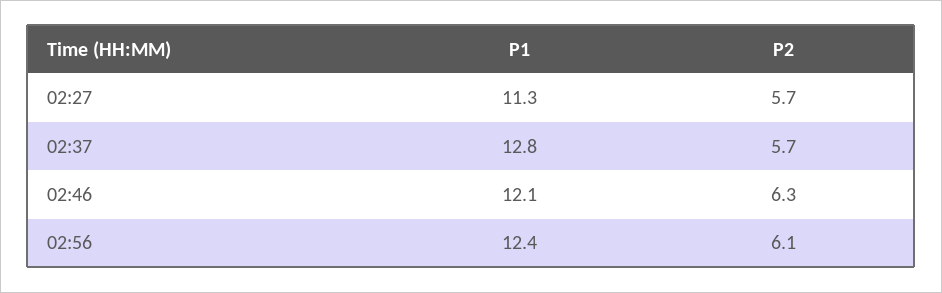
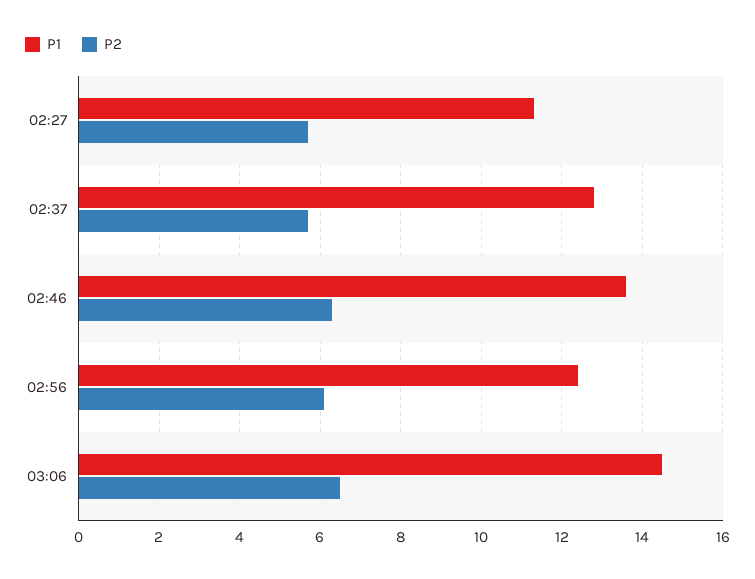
P1, 02:46: 12.1 -> 13.5
P1, 03:06: none -> 14.5
P2, 03:06: none -> 6.5

